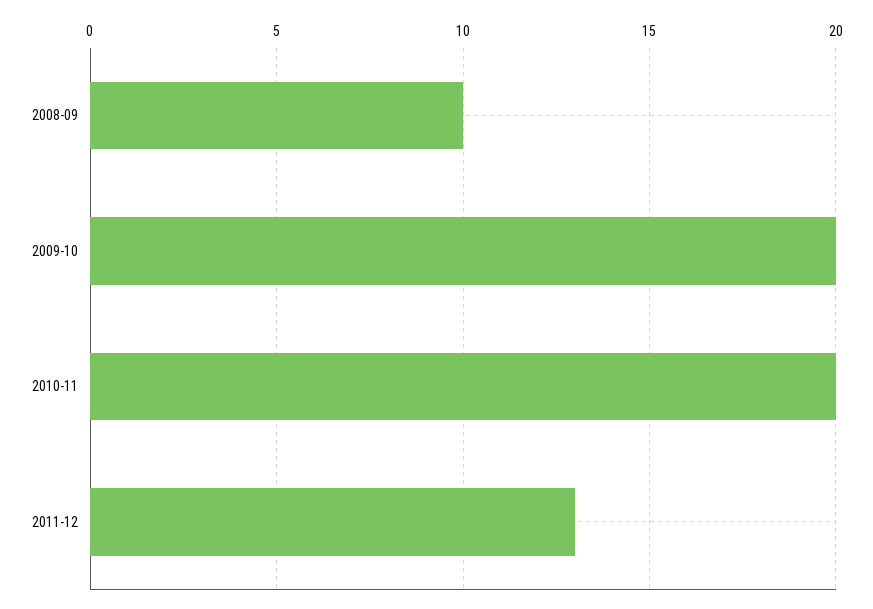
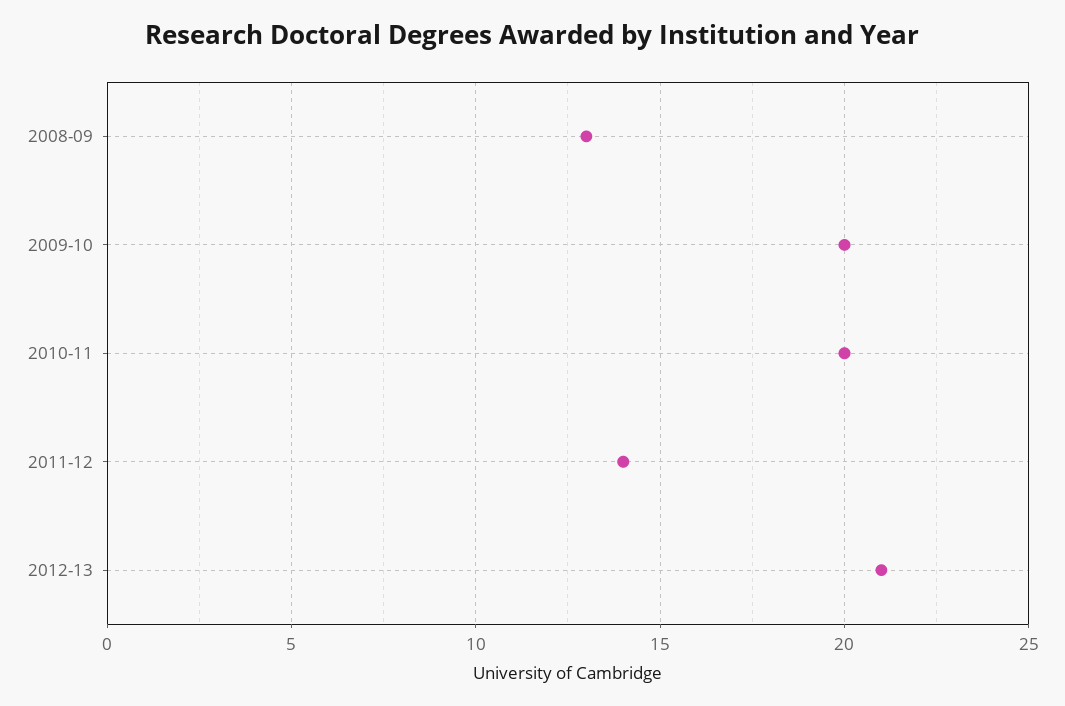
2008-09: 10 -> 13
2011-12: 13 -> 14
2012-13: none -> 21

